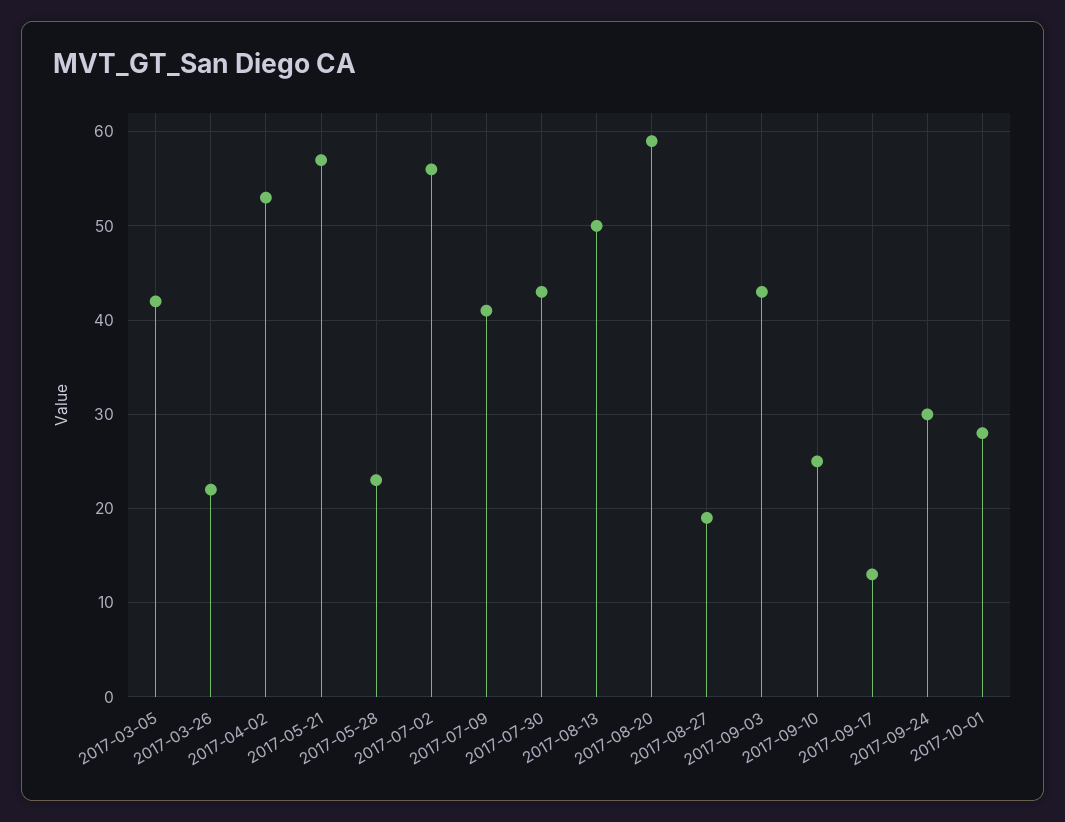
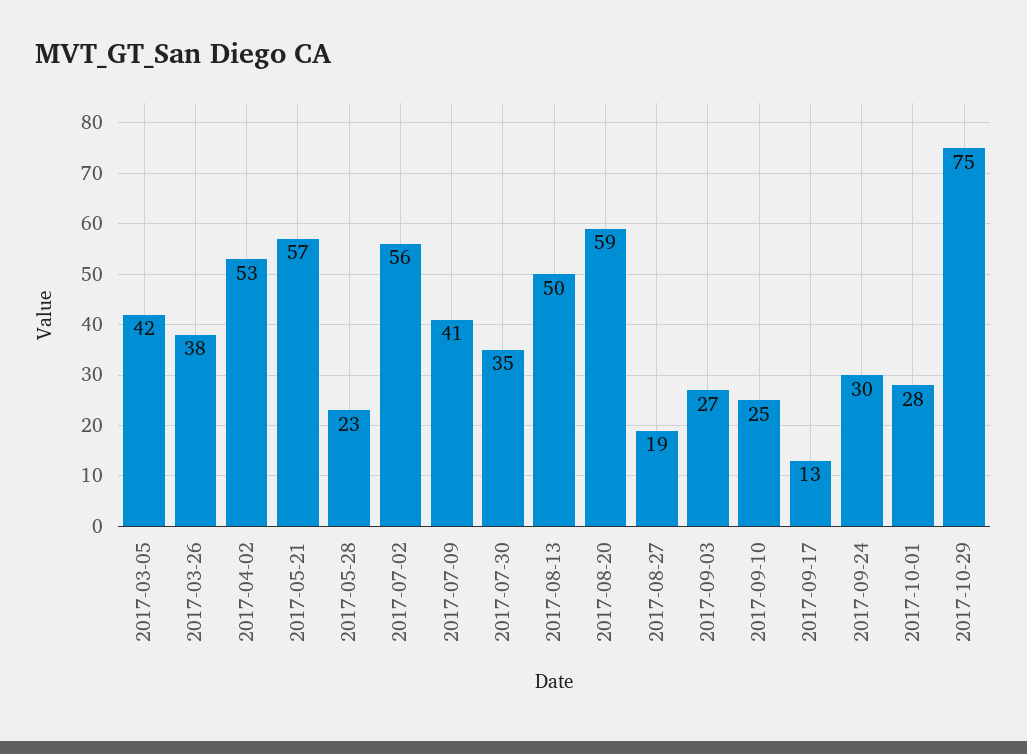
2017-03-26: 22 -> 38
2017-07-30: 43 -> 35
2017-09-03: 43 -> 27
2017-10-29: none -> 75

